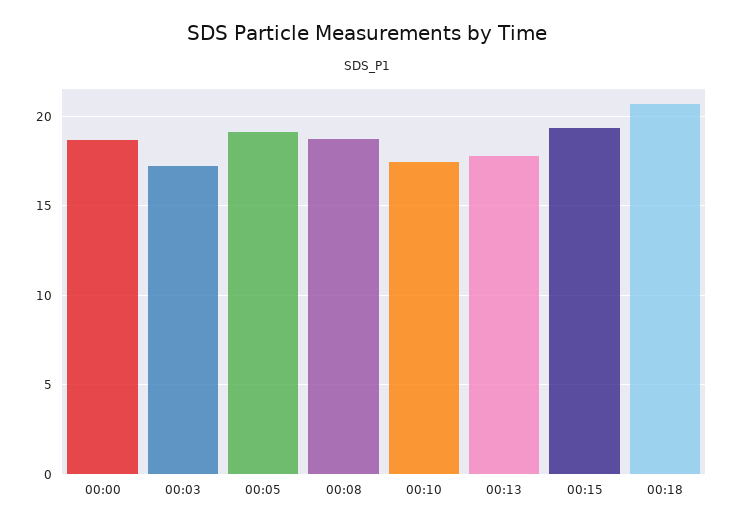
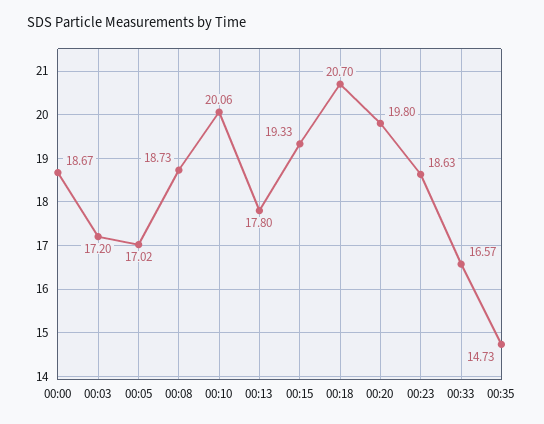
00:05: 19 -> 17.02
00:10: 17.5 -> 20.06
00:20: none -> 19.8
00:23: none -> 18.63
00:33: none -> 16.57
00:35: none -> 14.73

